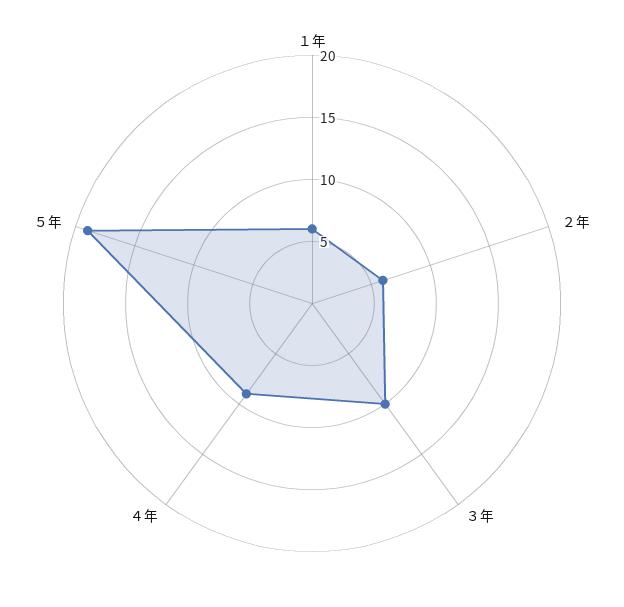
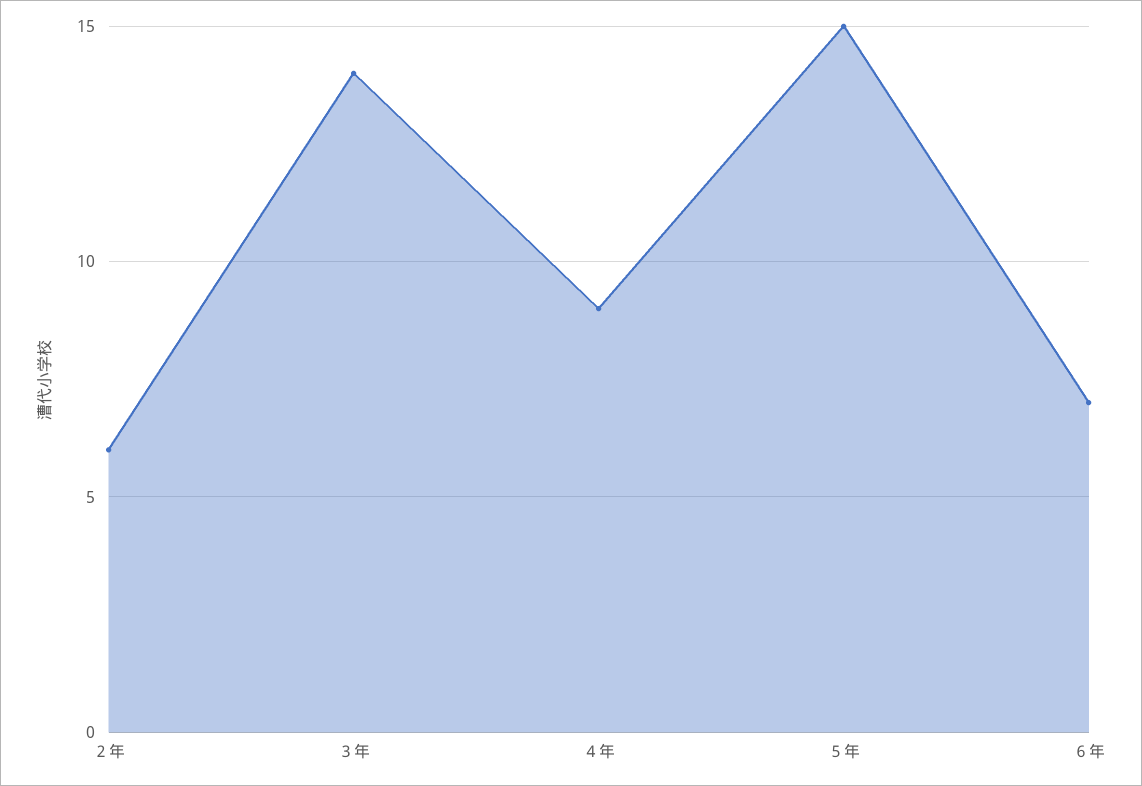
１年: 6 -> none
３年: 10 -> 14
５年: 19 -> 15
６年: none -> 7

